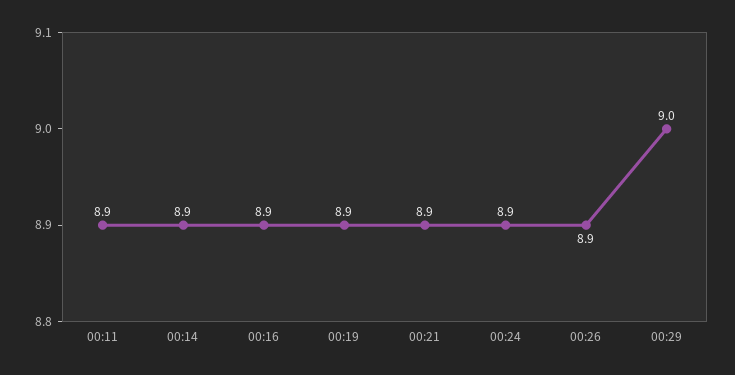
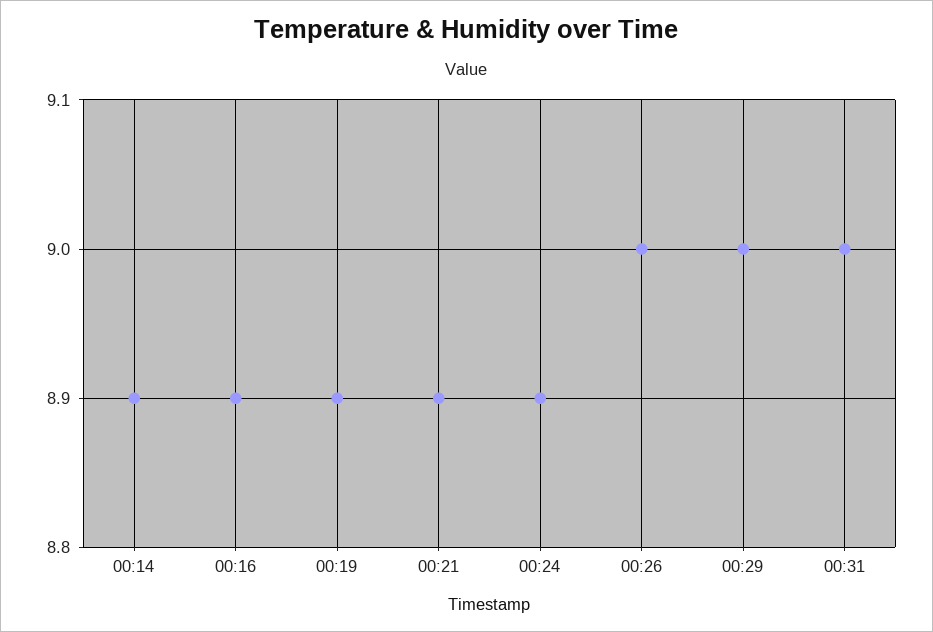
00:11: 8.9 -> none
00:26: 8.9 -> 9
00:31: none -> 9

